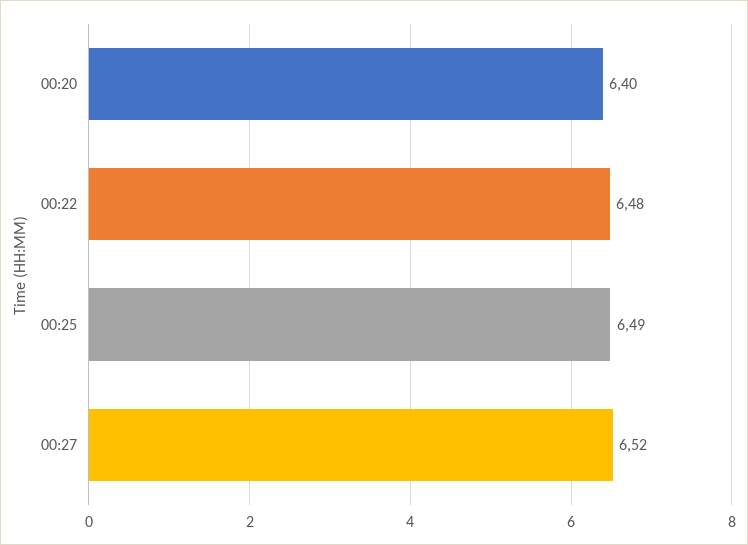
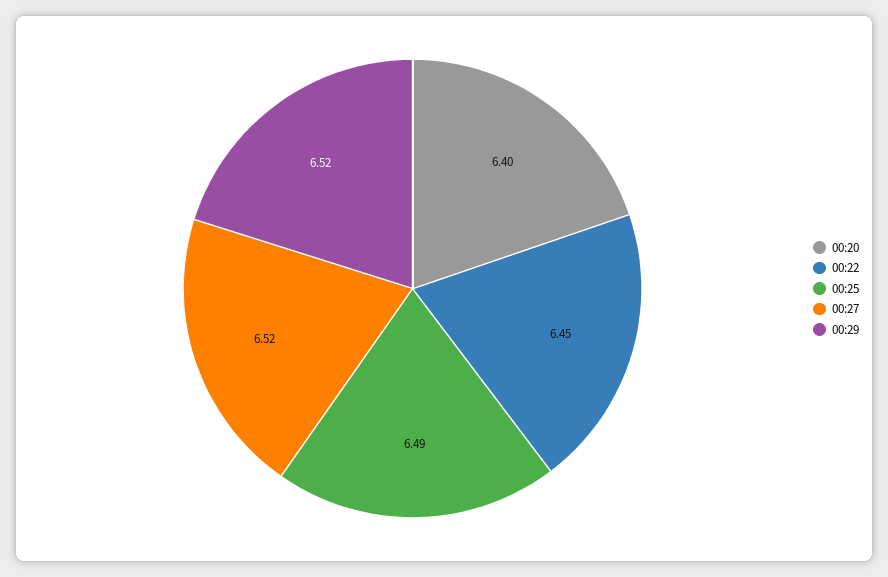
00:22: 6.48 -> 6.45
00:29: none -> 6.52

